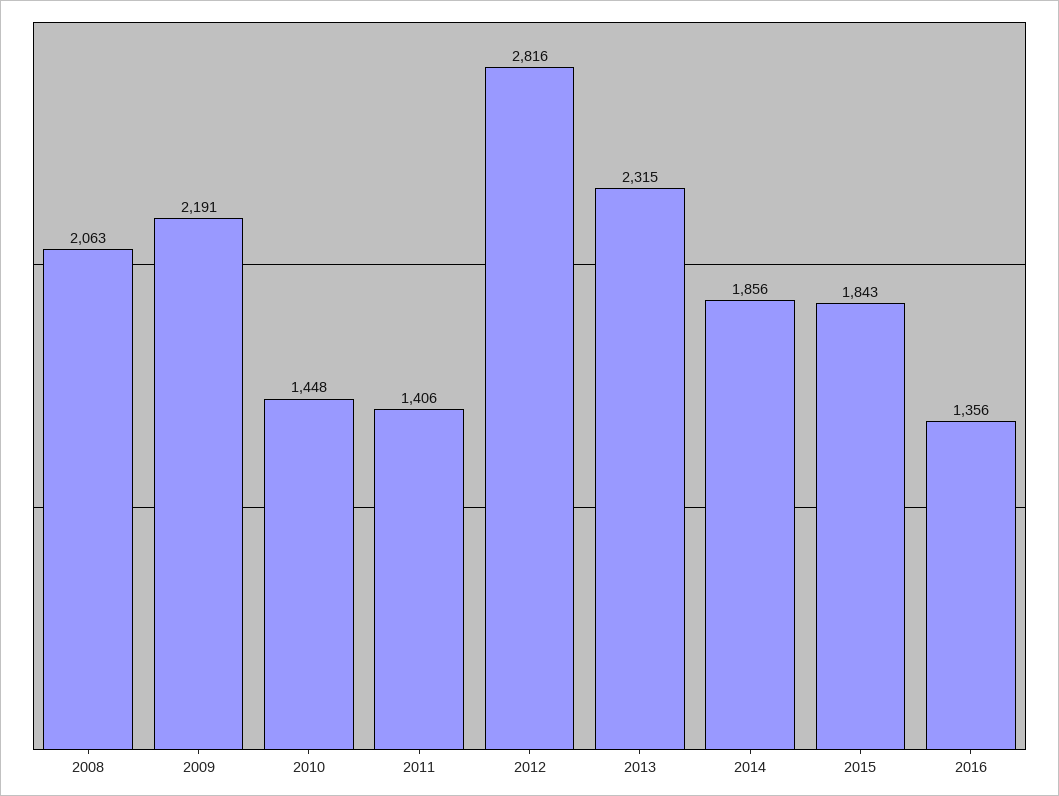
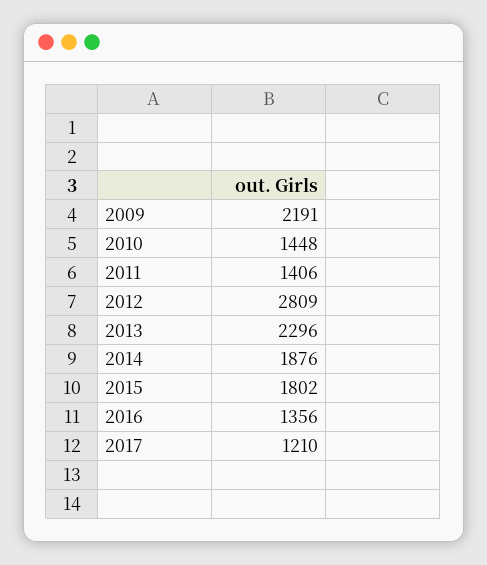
2008: 2063 -> none
2012: 2816 -> 2809
2013: 2315 -> 2296
2014: 1856 -> 1876
2015: 1843 -> 1802
2017: none -> 1210

